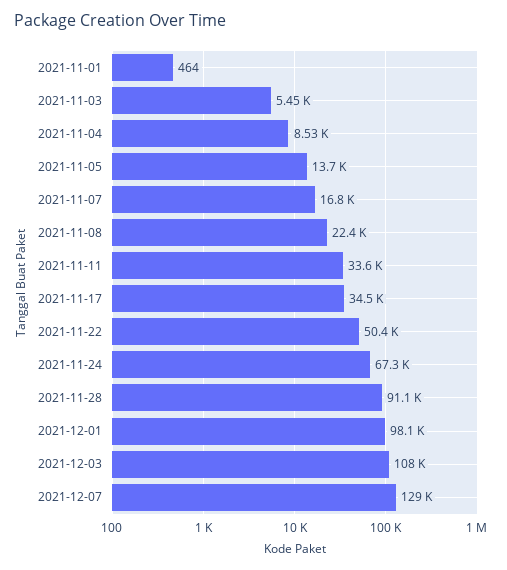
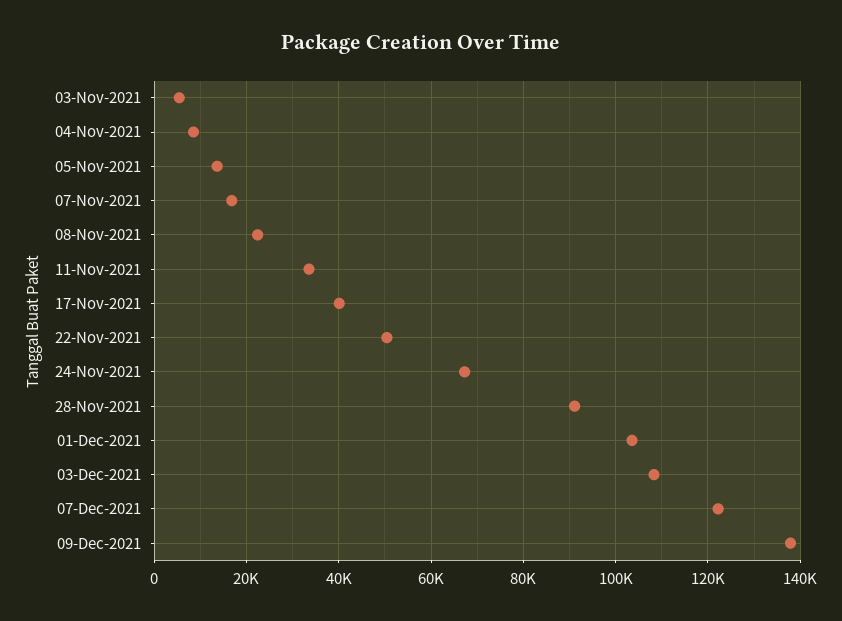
2021-11-01: 464 -> none
2021-11-17: 34500 -> 40000
2021-12-01: 98100 -> 104000
2021-12-07: 129000 -> 122000
09-Dec-2021: none -> 138000

